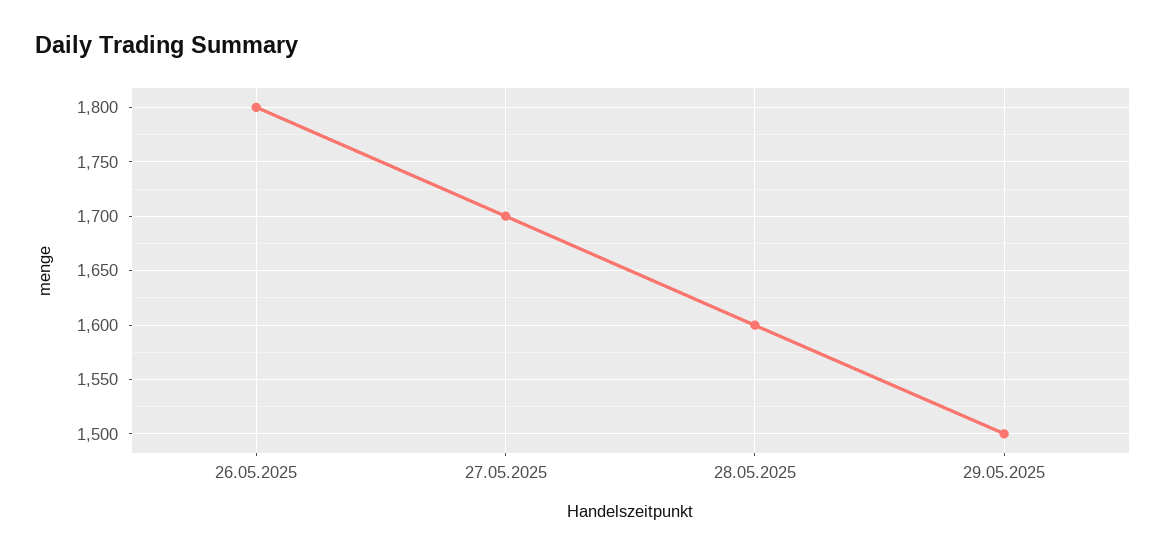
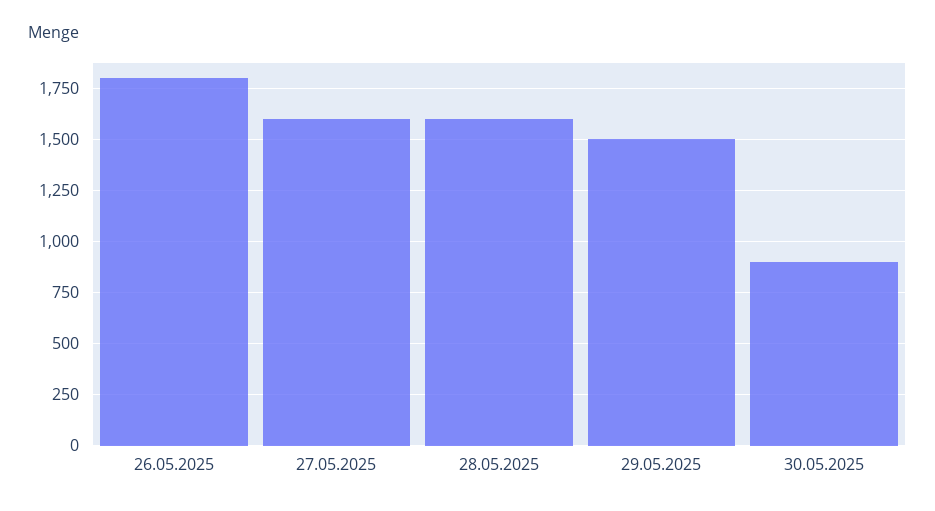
27.05.2025: 1700 -> 1600
30.05.2025: none -> 900

